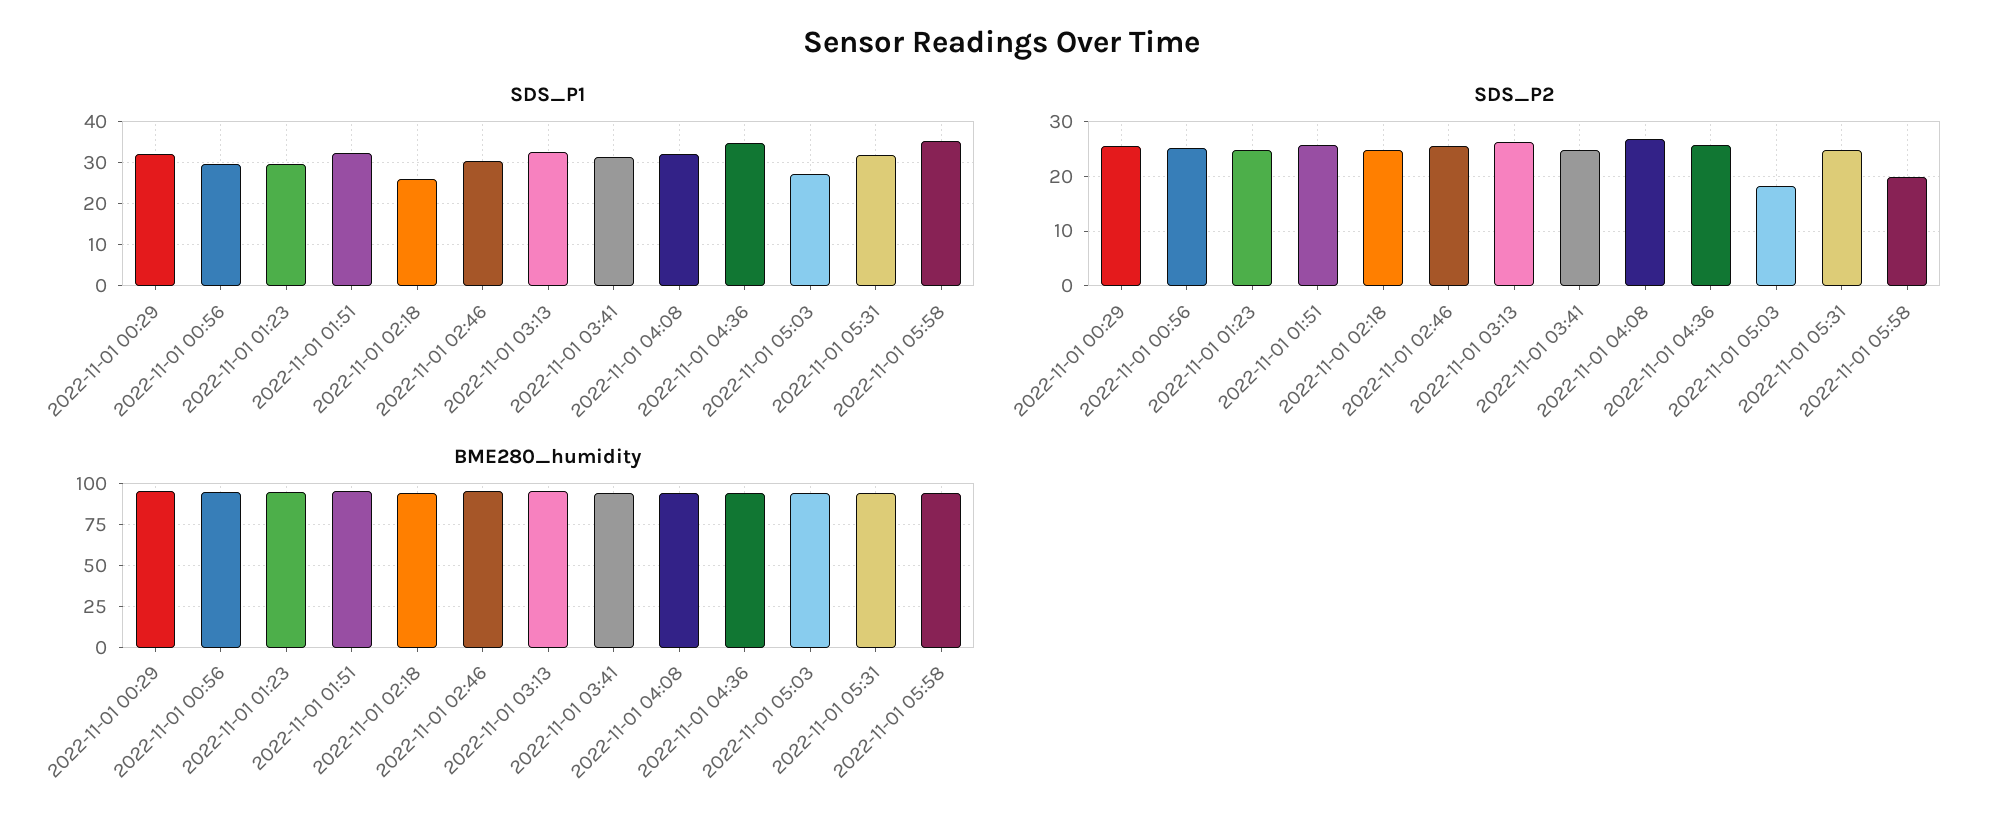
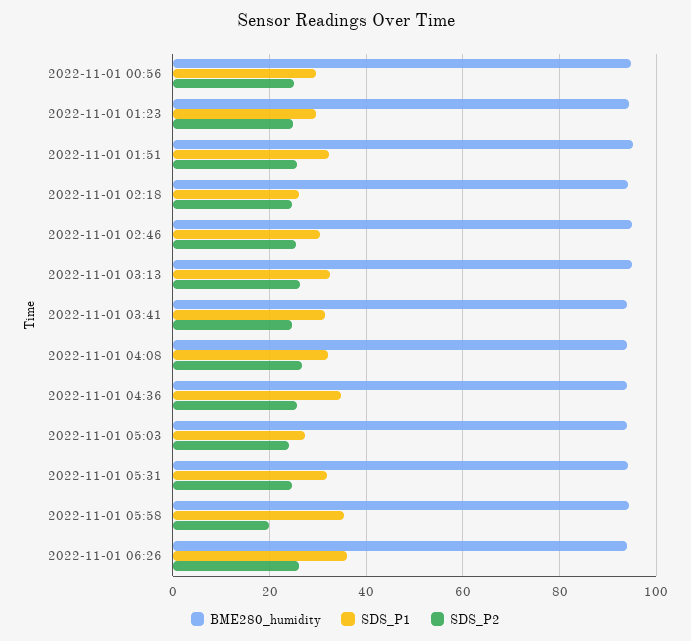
SDS_P1, 2022-11-01 00:29: 32 -> none
SDS_P2, 2022-11-01 00:29: 26 -> none
SDS_P2, 2022-11-01 05:03: 18 -> 24
BME280_humidity, 2022-11-01 00:29: 95 -> none
BME280_humidity, 2022-11-01 06:26: none -> 94
SDS_P1, 2022-11-01 06:26: none -> 36
SDS_P2, 2022-11-01 06:26: none -> 26

